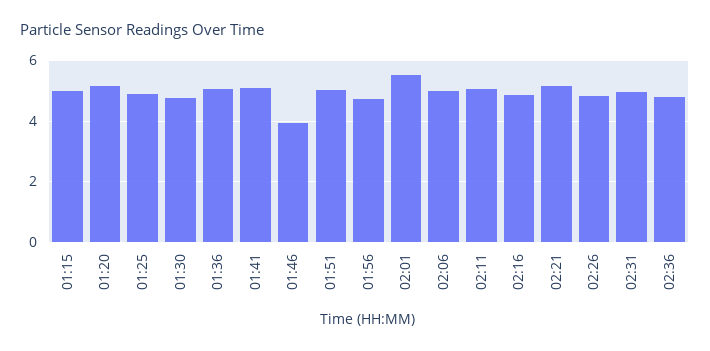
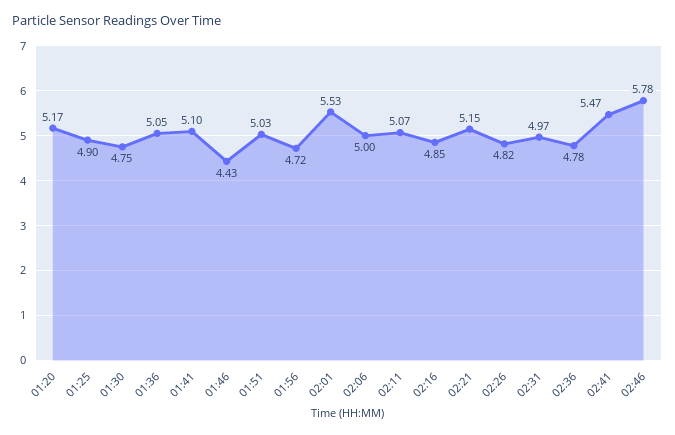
01:15: 5 -> none
01:46: 4 -> 4.43
02:41: none -> 5.47
02:46: none -> 5.78

